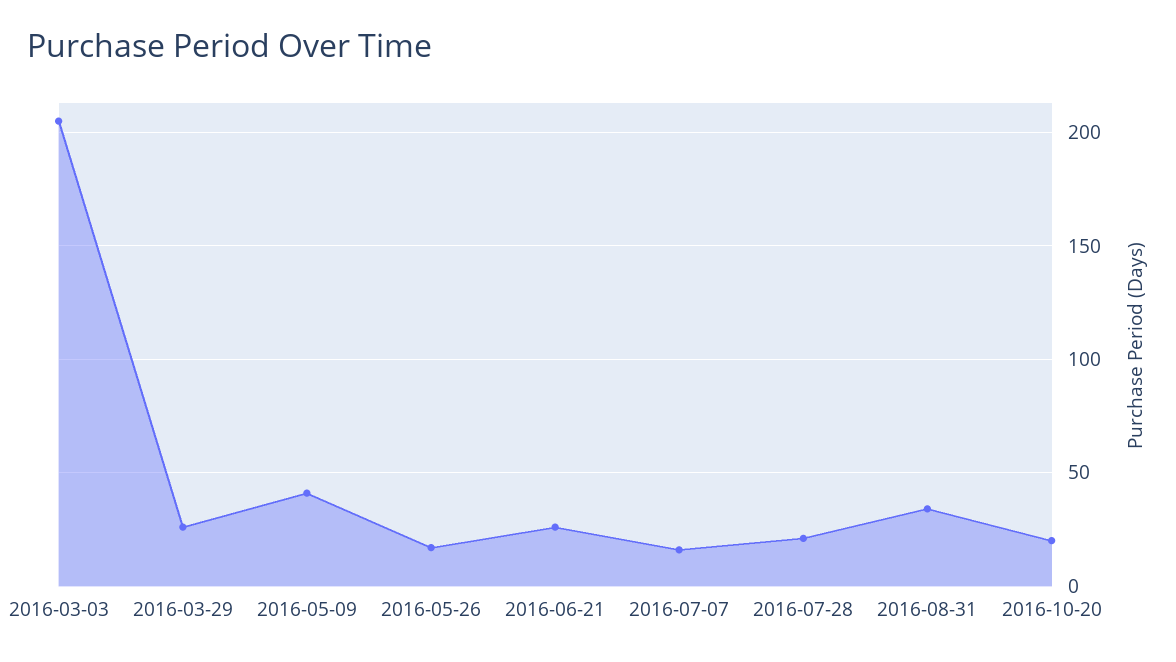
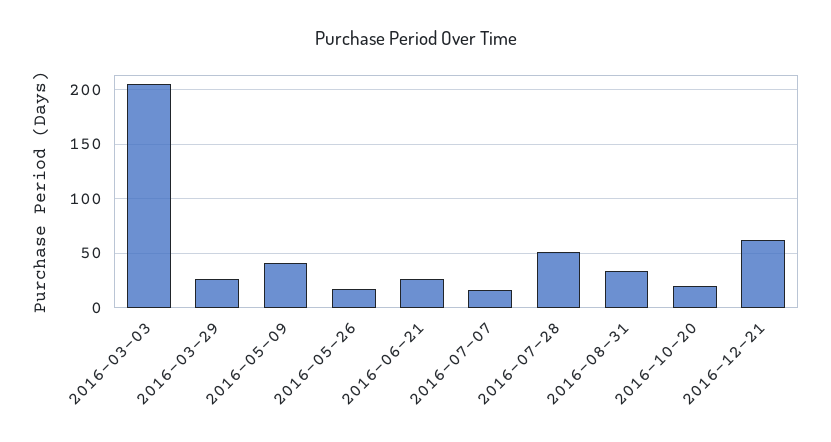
2016-07-28: 20 -> 50
2016-12-21: none -> 60

